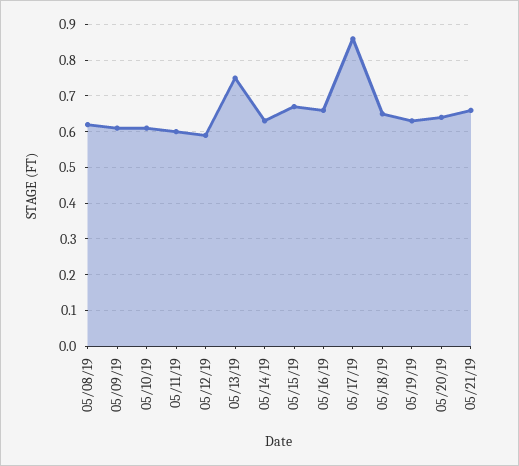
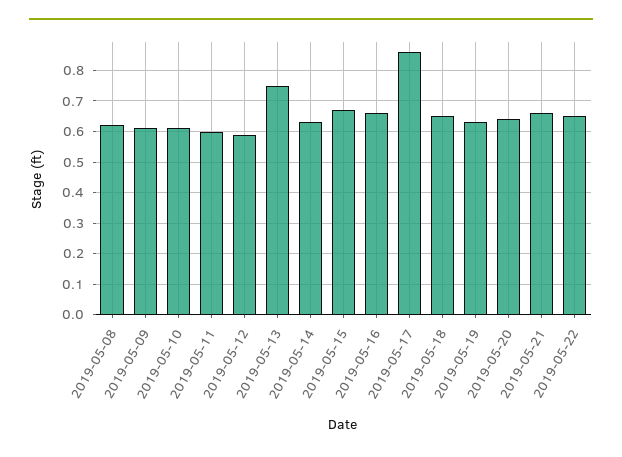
2019-05-22: none -> 0.65

